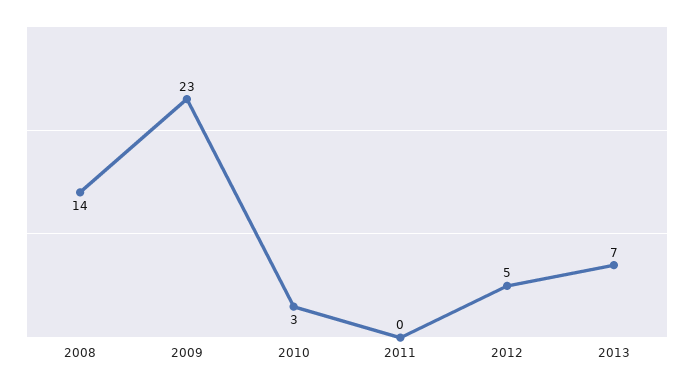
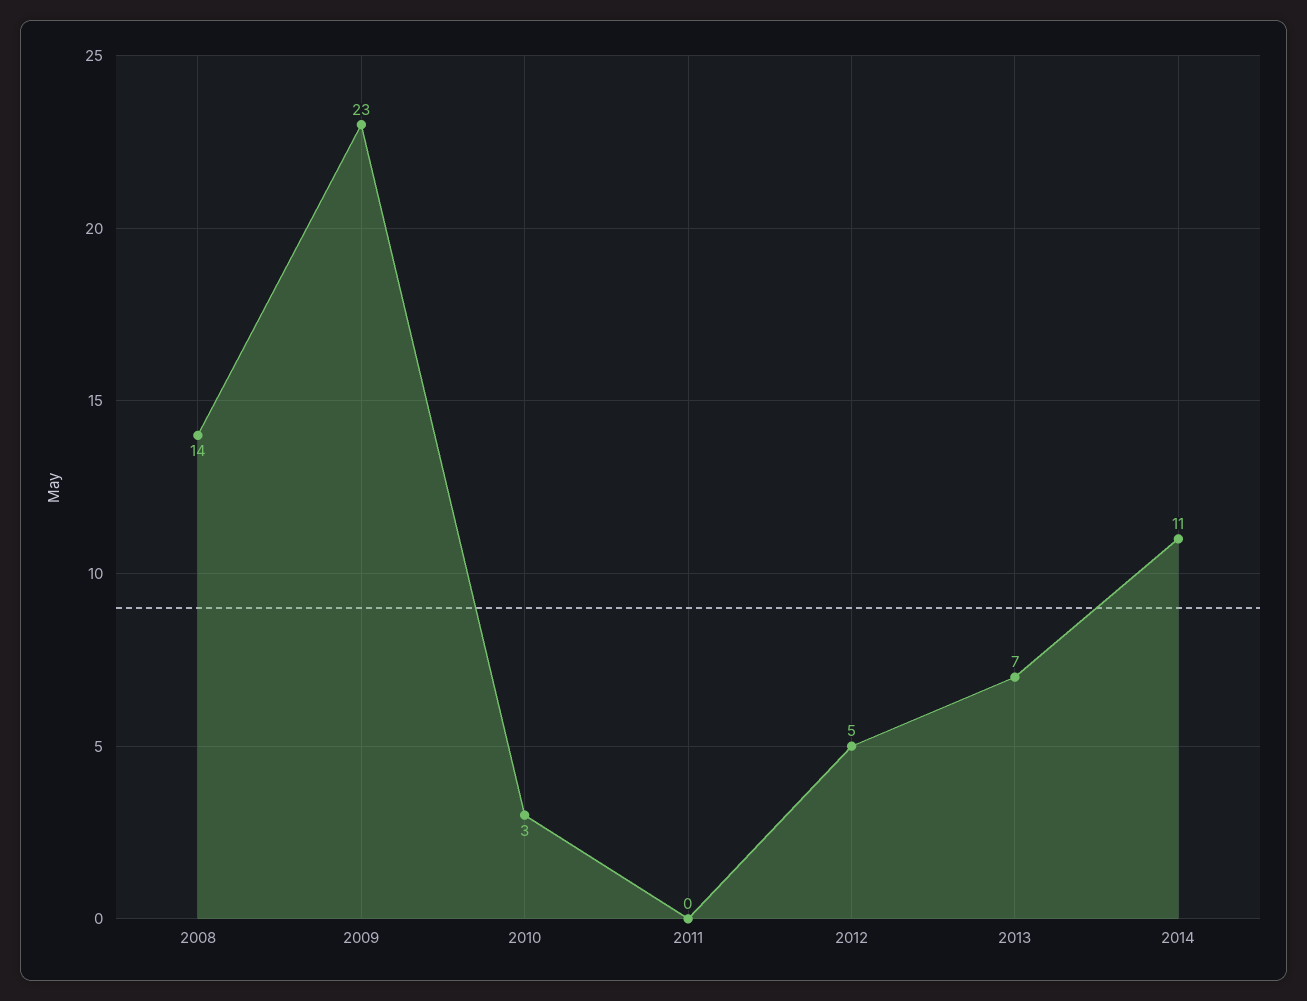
2014: none -> 11

